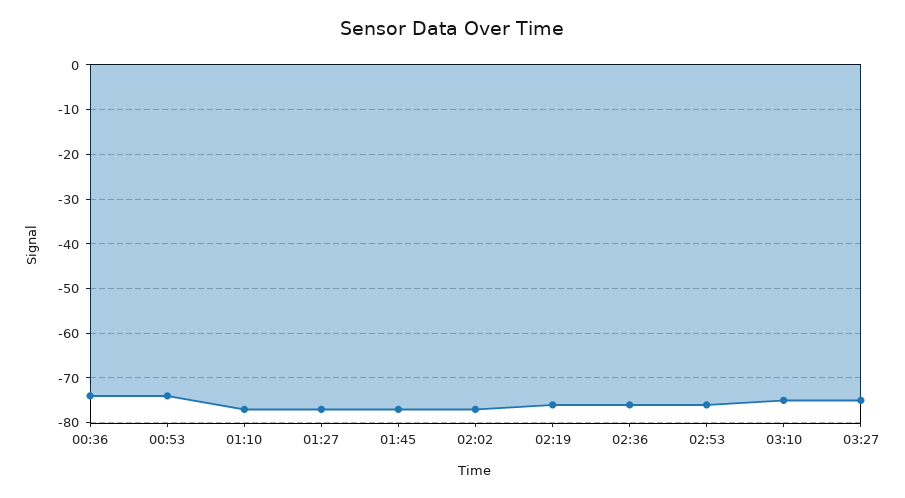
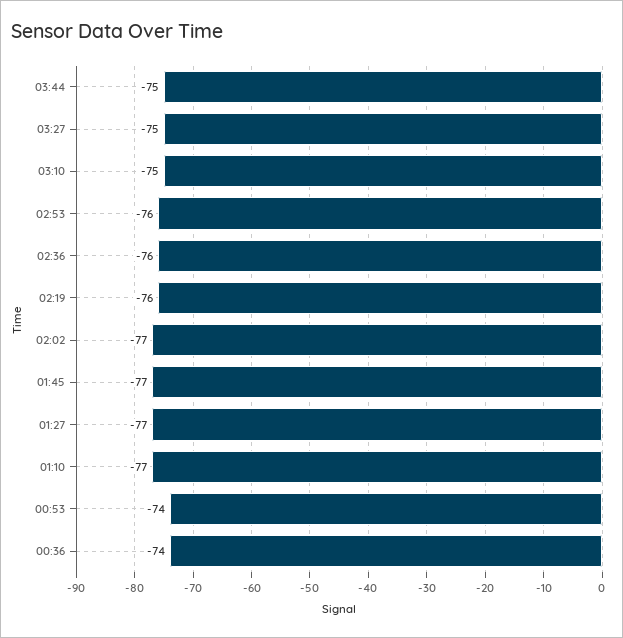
03:44: none -> -75

